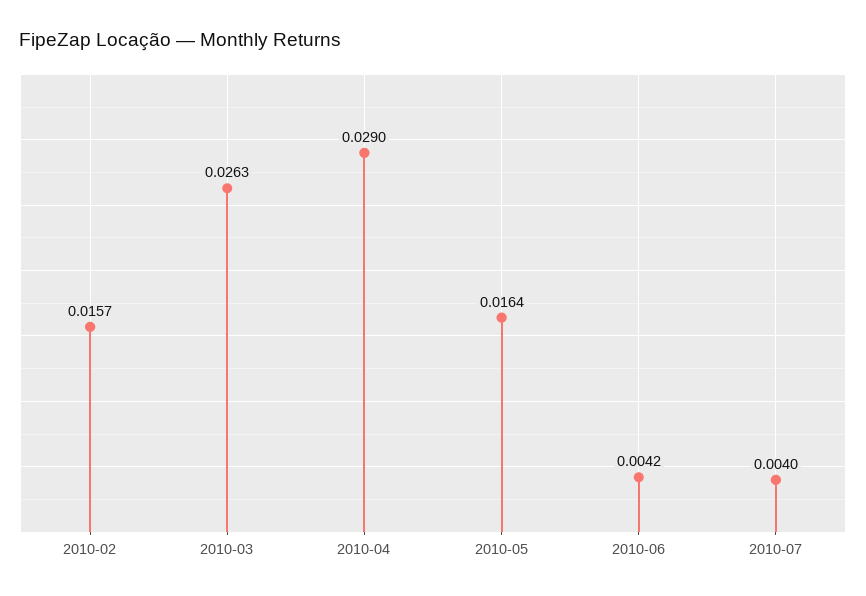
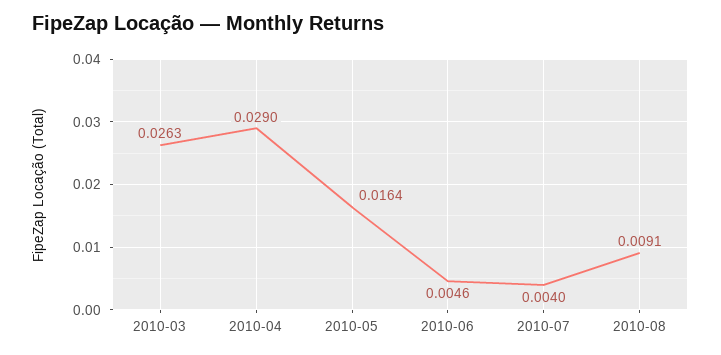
2010-02: 0.0157 -> none
2010-06: 0.0042 -> 0.0046
2010-08: none -> 0.0091

